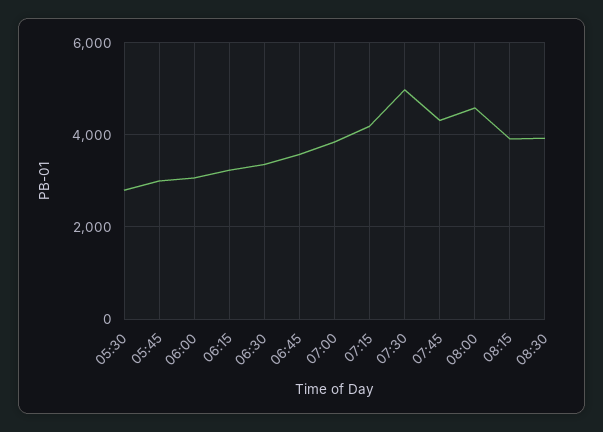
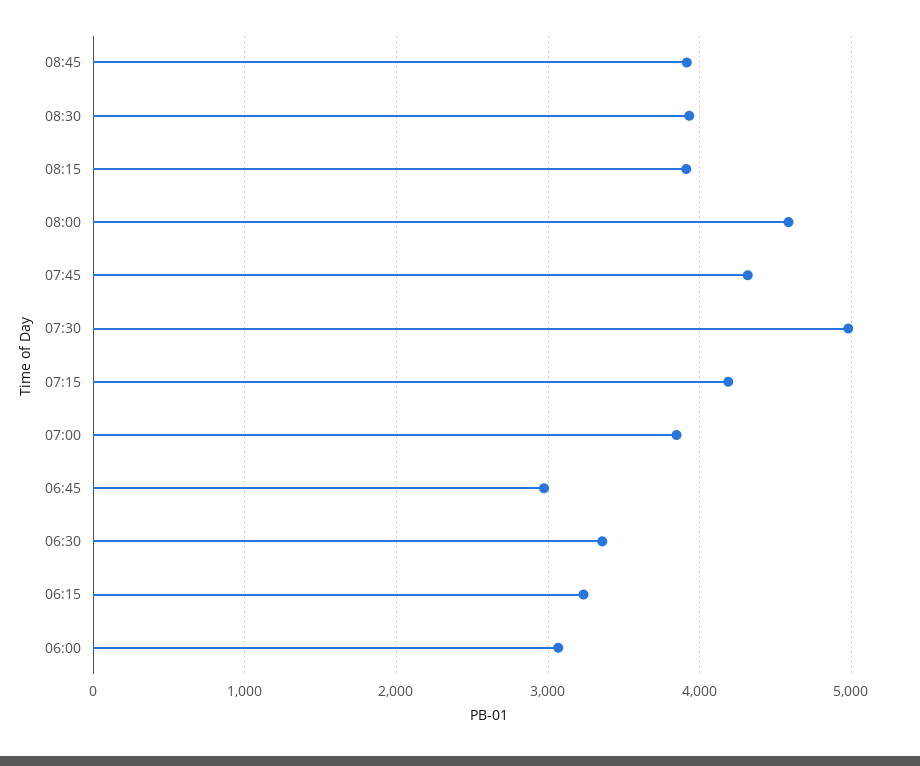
05:30: 2800 -> none
05:45: 3000 -> none
06:45: 3600 -> 3000
08:45: none -> 3900

